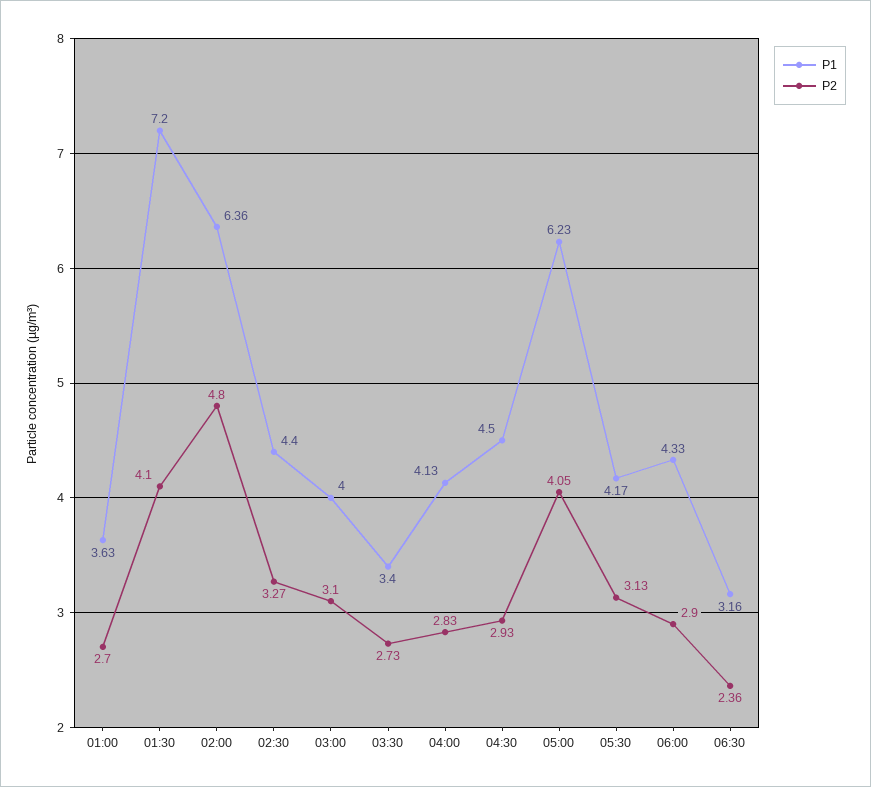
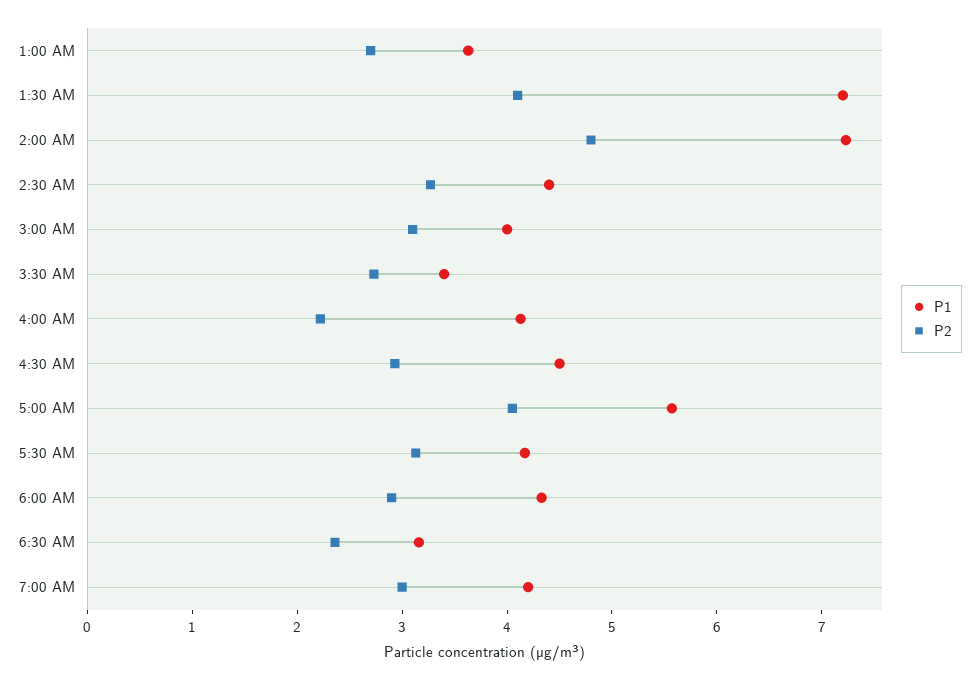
P1, 02:00: 6.36 -> 7.2
P2, 04:00: 2.83 -> 2.2
P1, 05:00: 6.23 -> 5.6
P1, 7:00 AM: none -> 4.2
P2, 7:00 AM: none -> 3

